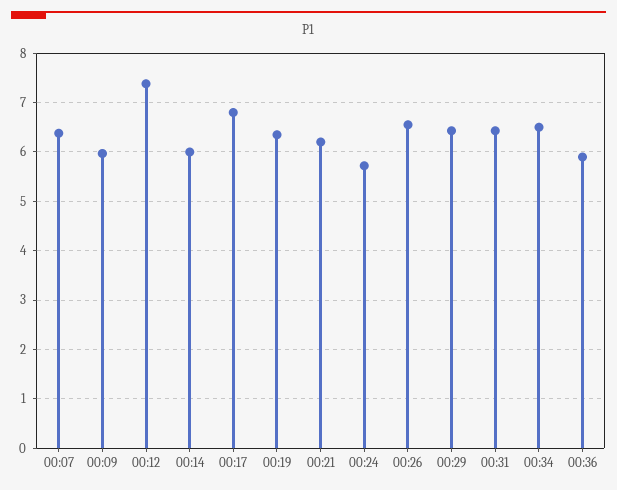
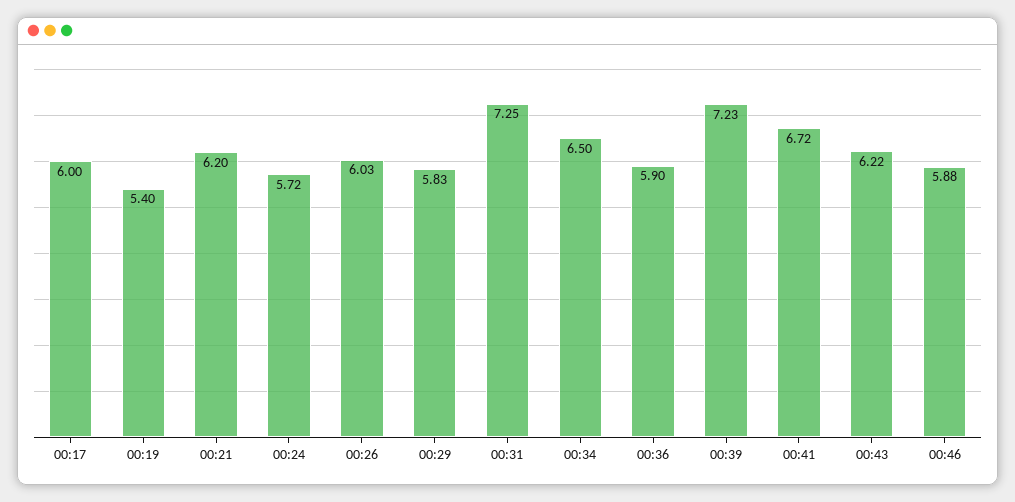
00:07: 6.4 -> none
00:09: 6 -> none
00:12: 7.4 -> none
00:14: 6 -> none
00:17: 6.8 -> 6
00:19: 6.4 -> 5.4
00:26: 6.6 -> 6.03
00:29: 6.4 -> 5.83
00:31: 6.4 -> 7.25
00:39: none -> 7.23
00:41: none -> 6.72
00:43: none -> 6.22
00:46: none -> 5.88

